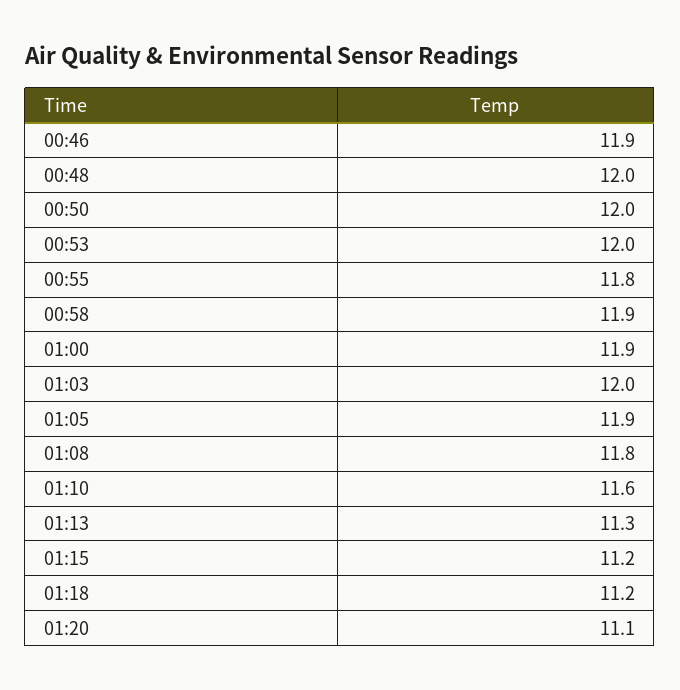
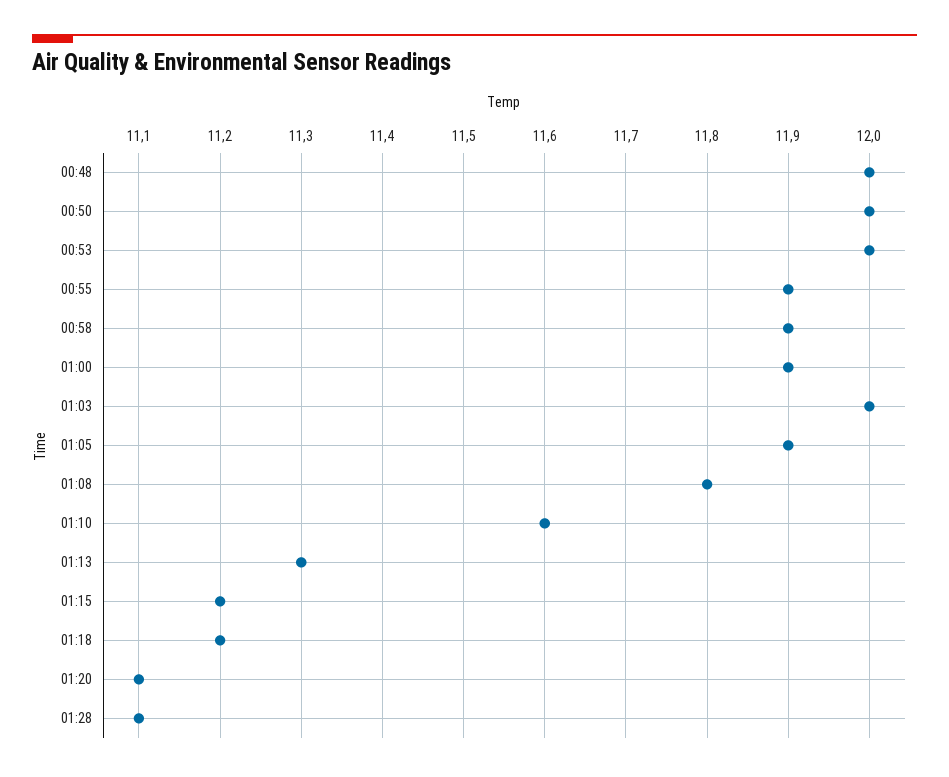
00:46: 11.9 -> none
00:55: 11.8 -> 11.9
01:28: none -> 11.1

